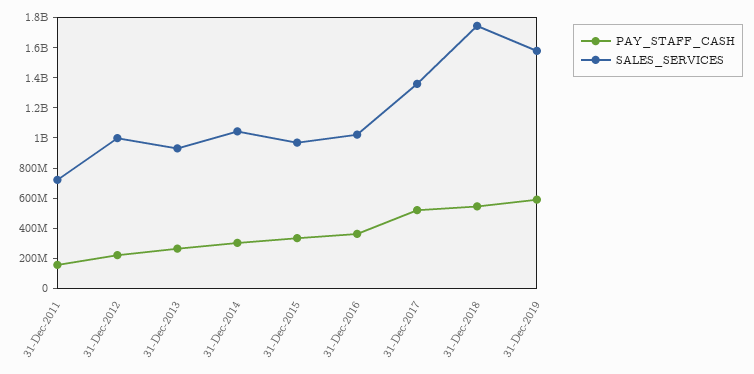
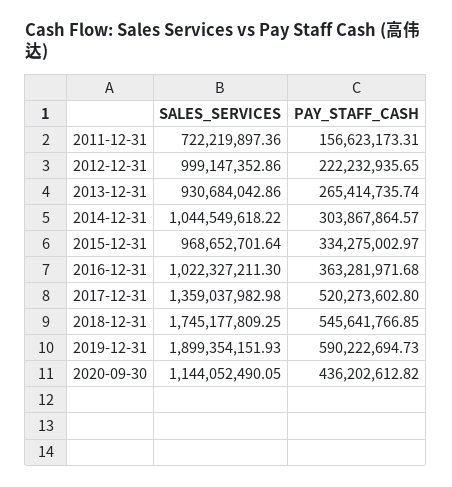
SALES_SERVICES, 31-Dec-2019: 1600000000 -> 1899354151.93
SALES_SERVICES, 2020-09-30: none -> 1144052490.05
PAY_STAFF_CASH, 2020-09-30: none -> 436202612.82

